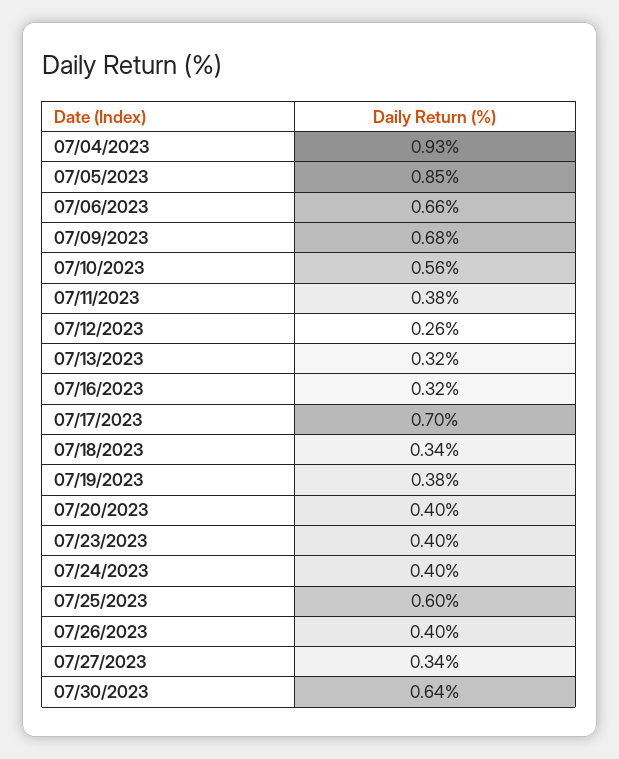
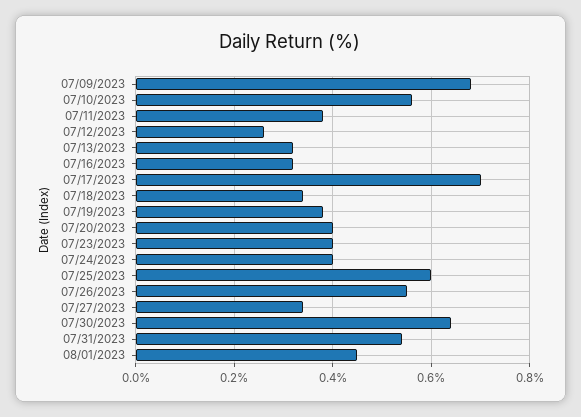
07/04/2023: 0.93 -> none
07/05/2023: 0.85 -> none
07/06/2023: 0.66 -> none
07/26/2023: 0.4 -> 0.55
07/31/2023: none -> 0.55
08/01/2023: none -> 0.45

